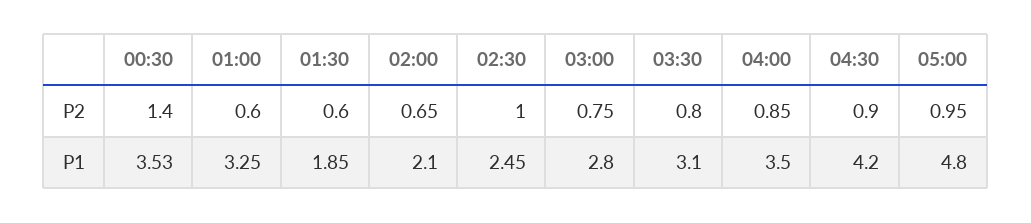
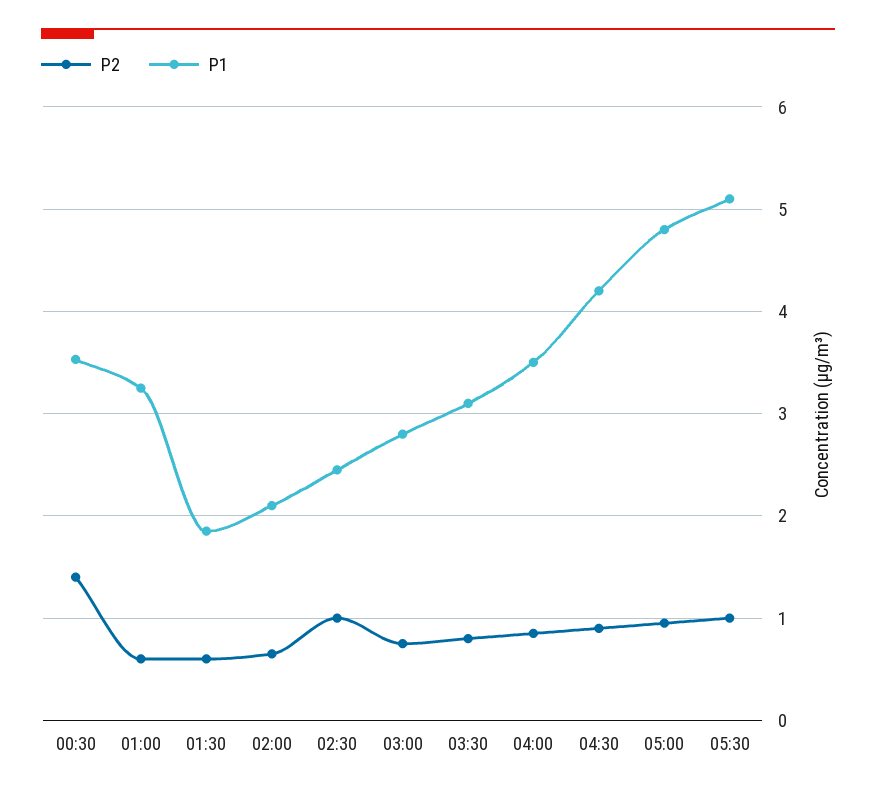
P2, 05:30: none -> 1
P1, 05:30: none -> 5.1

